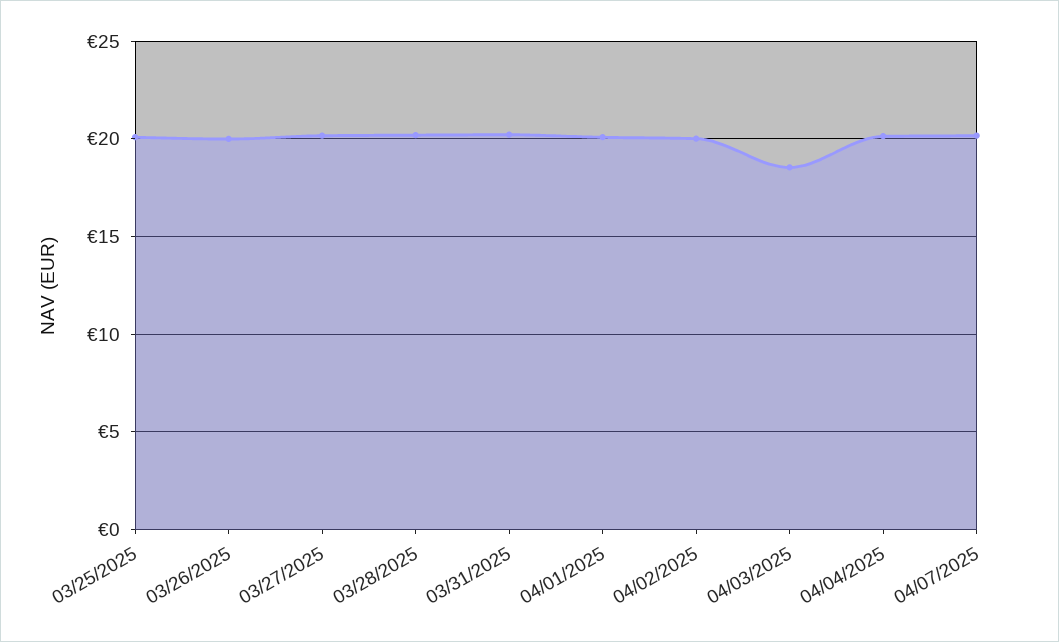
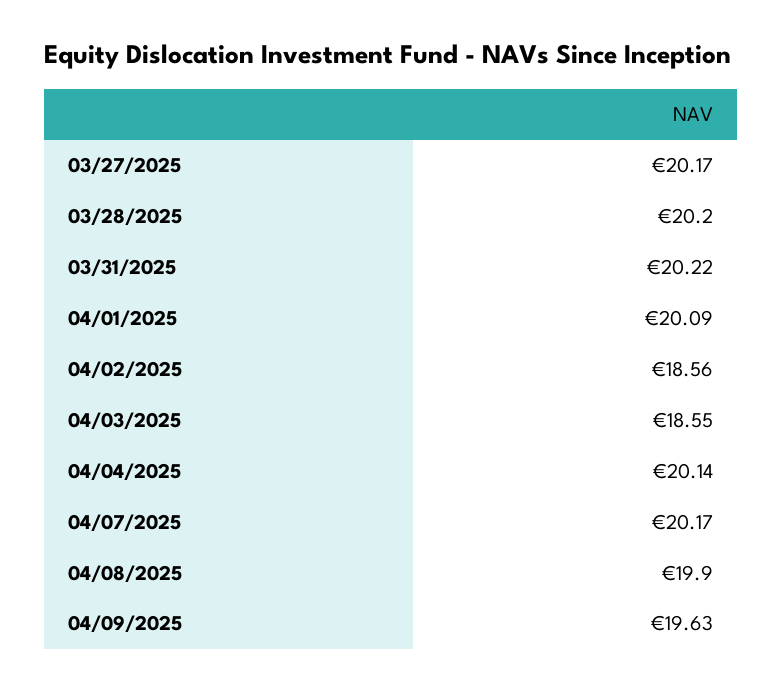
03/25/2025: 20 -> none
03/26/2025: 20 -> none
04/02/2025: 20 -> 18.56
04/08/2025: none -> 19.9
04/09/2025: none -> 19.63

